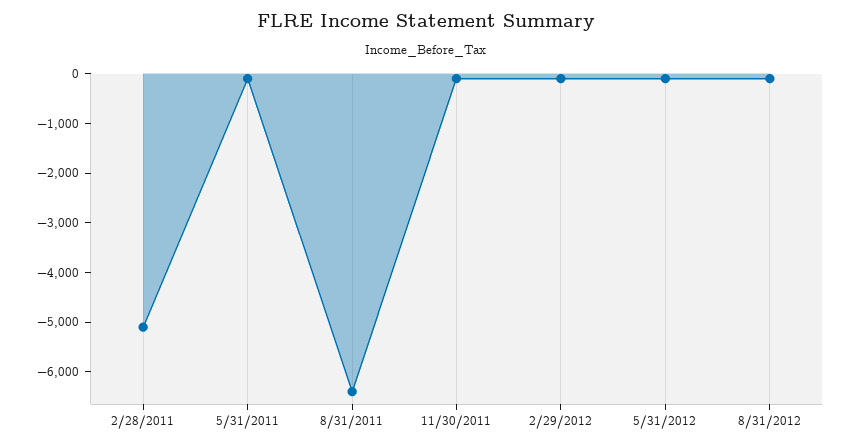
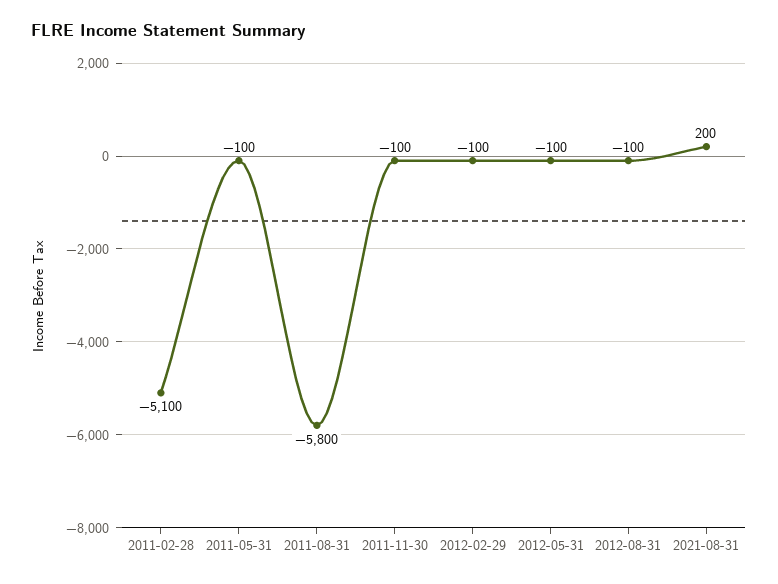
8/31/2011: -6400 -> -5800
2021-08-31: none -> 200

